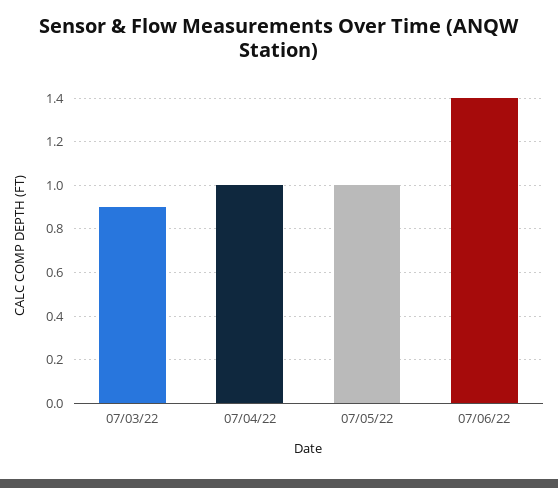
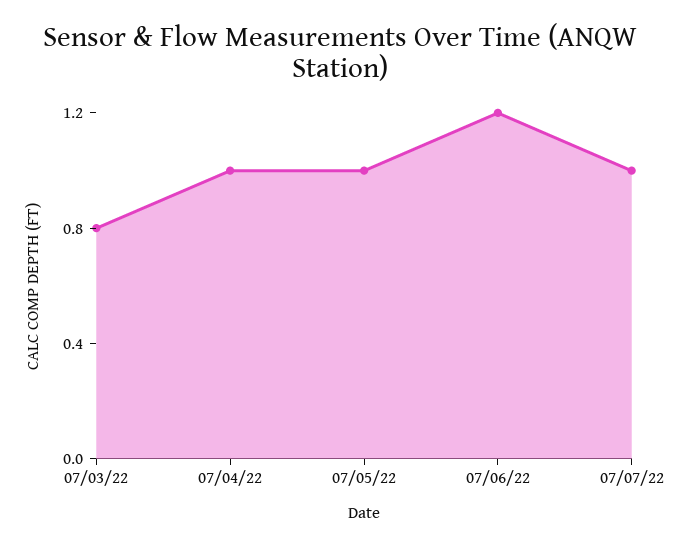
07/03/22: 0.9 -> 0.8
07/06/22: 1.4 -> 1.2
07/07/22: none -> 1

